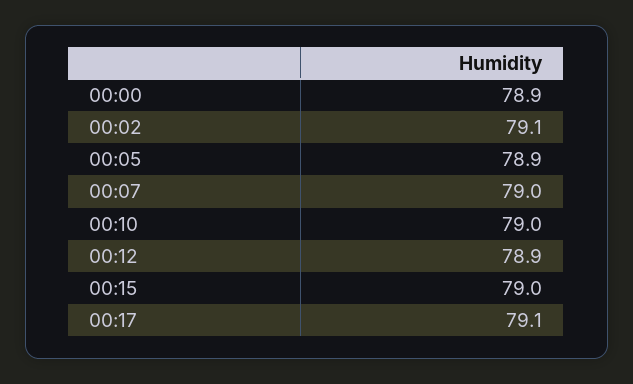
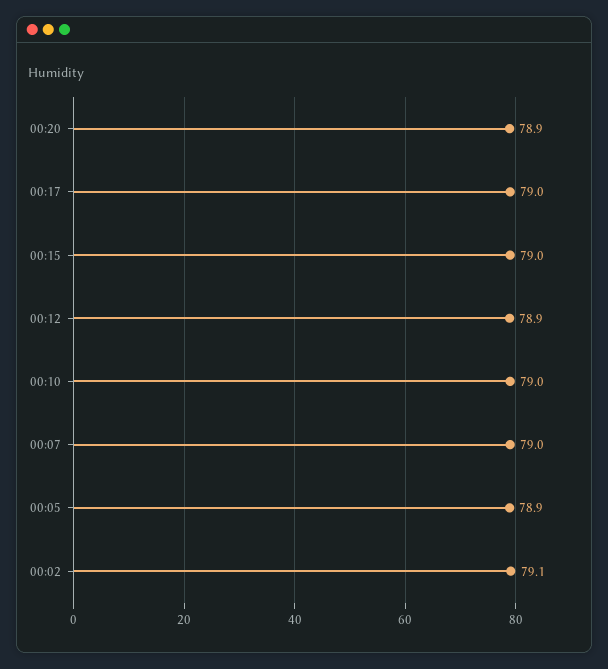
00:00: 78.9 -> none
00:17: 79.1 -> 79
00:20: none -> 78.9

